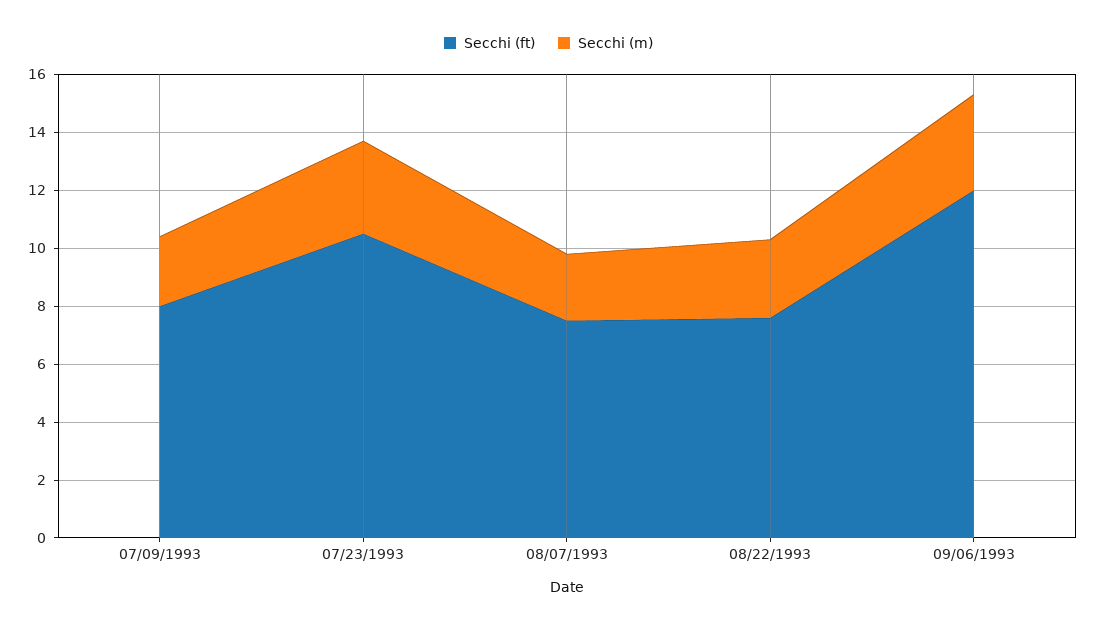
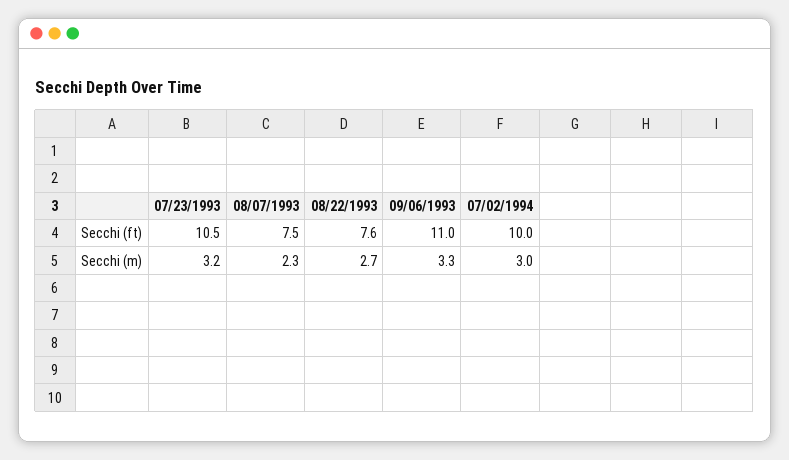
Secchi (ft), 07/09/1993: 8 -> none
Secchi (m), 07/09/1993: 2.5 -> none
Secchi (ft), 09/06/1993: 12 -> 11
Secchi (ft), 07/02/1994: none -> 10
Secchi (m), 07/02/1994: none -> 3

